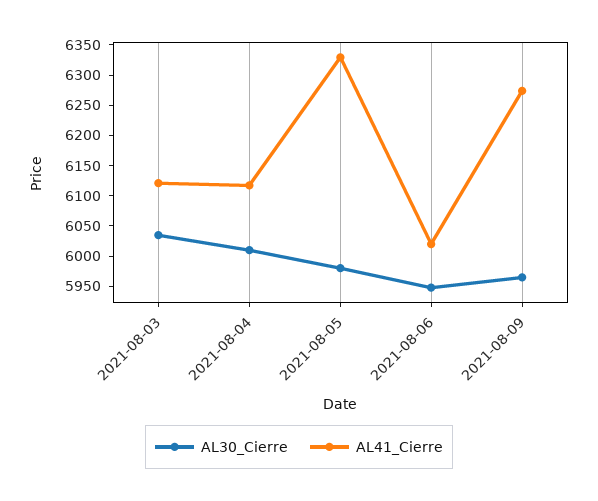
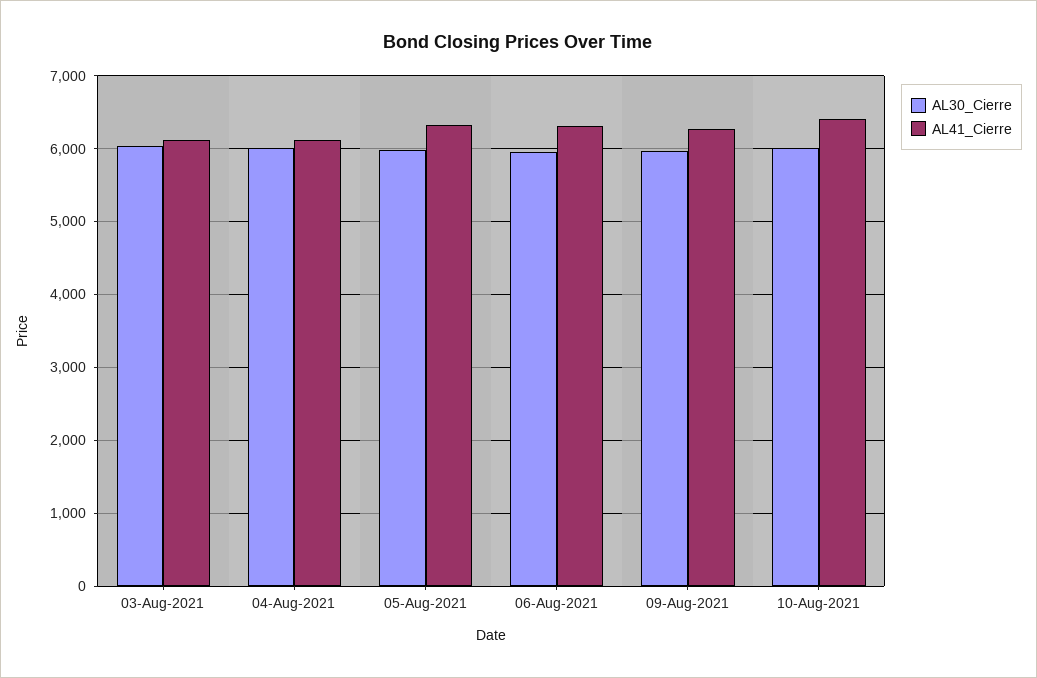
AL41_Cierre, 2021-08-06: 6025 -> 6300
AL30_Cierre, 10-Aug-2021: none -> 6000
AL41_Cierre, 10-Aug-2021: none -> 6400

